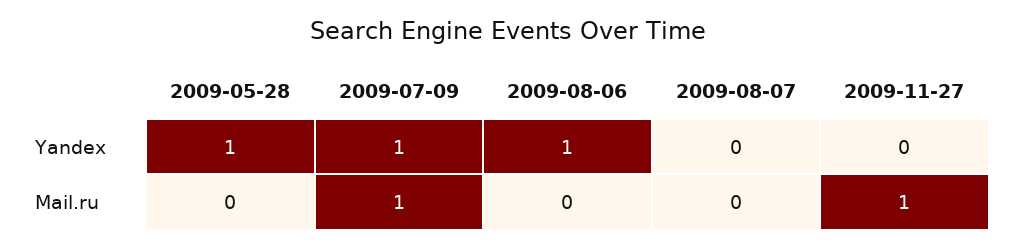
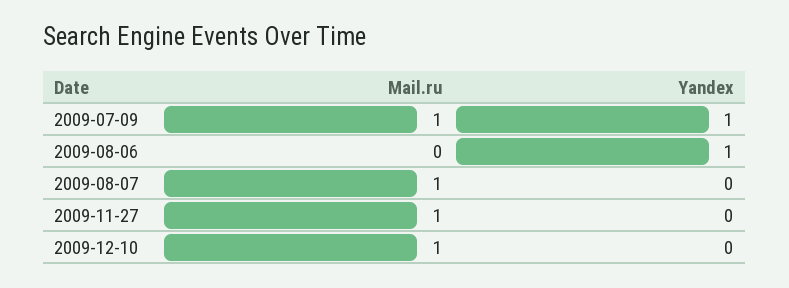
2009-05-28, Yandex: 1 -> none
2009-05-28, Mail.ru: 0 -> none
2009-08-07, Mail.ru: 0 -> 1
2009-12-10, Mail.ru: none -> 1
2009-12-10, Yandex: none -> 0

